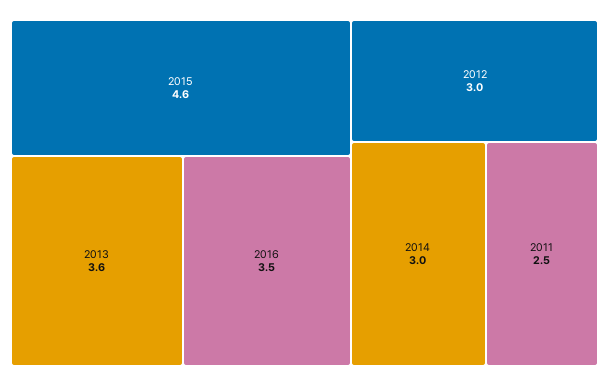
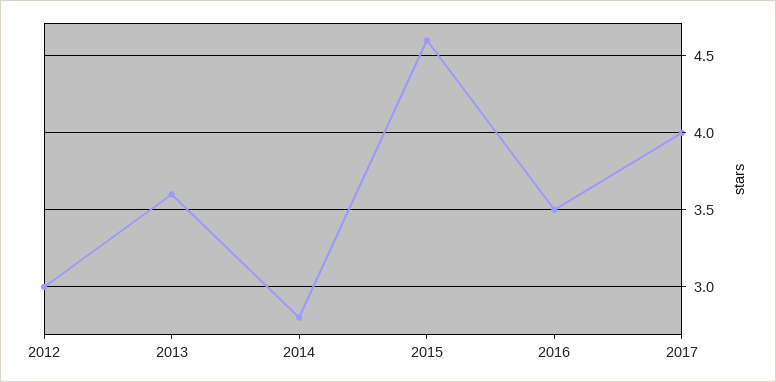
2014: 3 -> 2.8
2011: 2.5 -> none
2017: none -> 4

